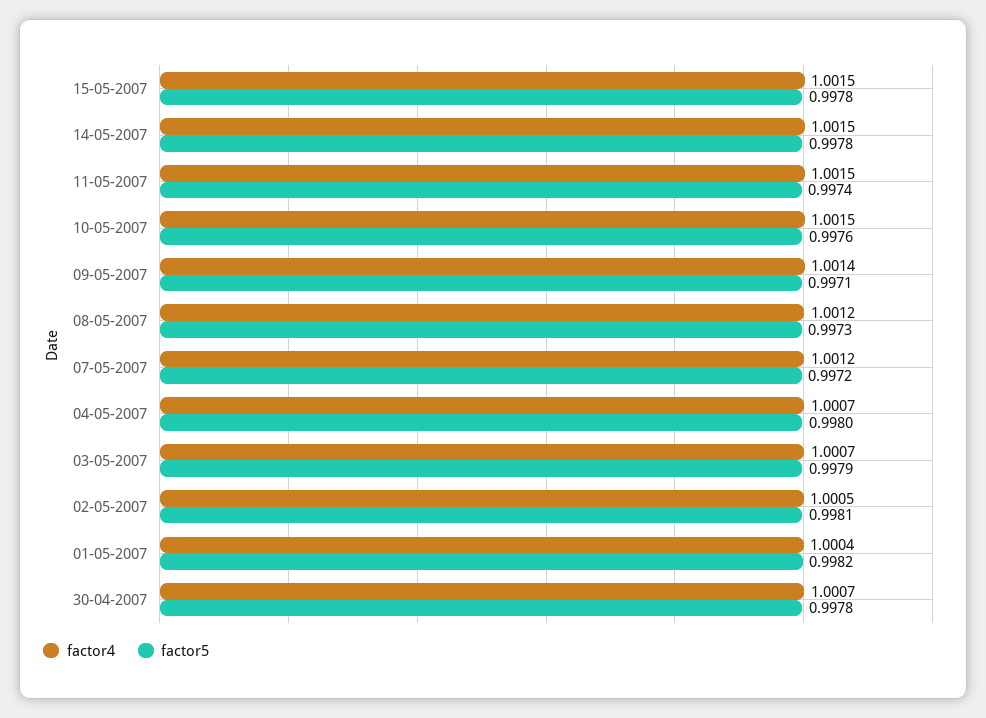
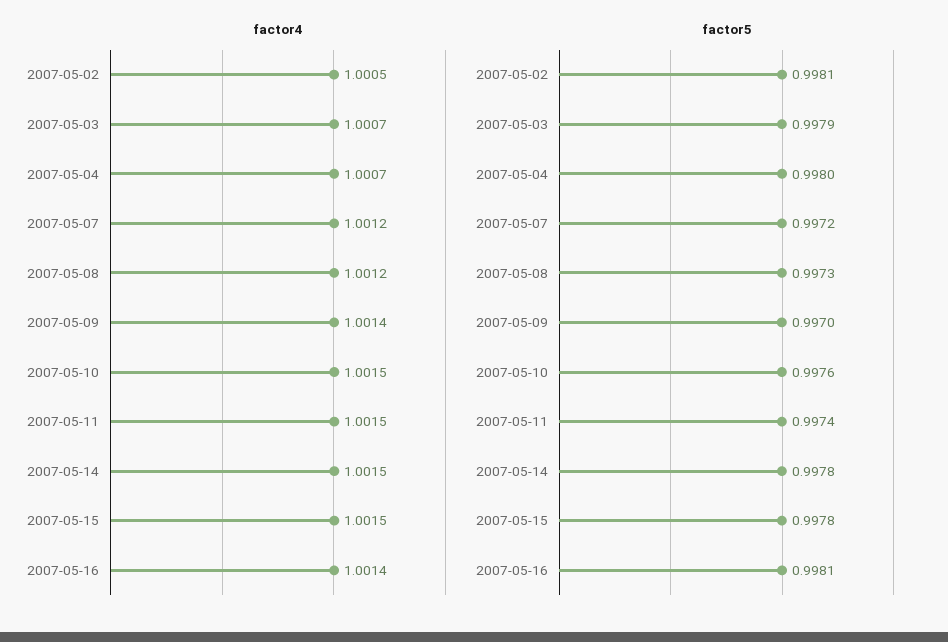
factor5, 09-05-2007: 0.9971 -> 0.997
factor4, 01-05-2007: 1.0004 -> none
factor5, 01-05-2007: 0.9982 -> none
factor4, 30-04-2007: 1.0007 -> none
factor5, 30-04-2007: 0.9978 -> none
factor4, 2007-05-16: none -> 1.0014
factor5, 2007-05-16: none -> 0.9981

